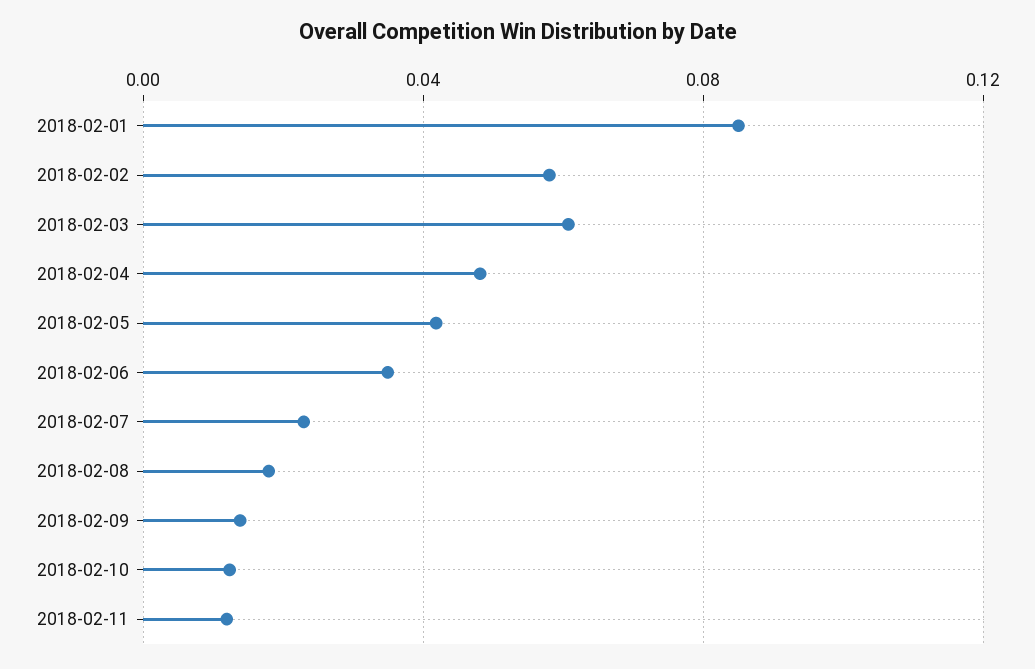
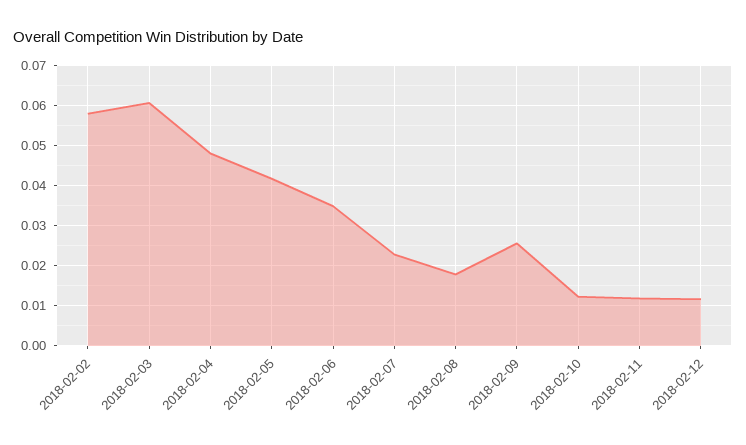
2018-02-01: 0.085 -> none
2018-02-09: 0.015 -> 0.026
2018-02-12: none -> 0.012

